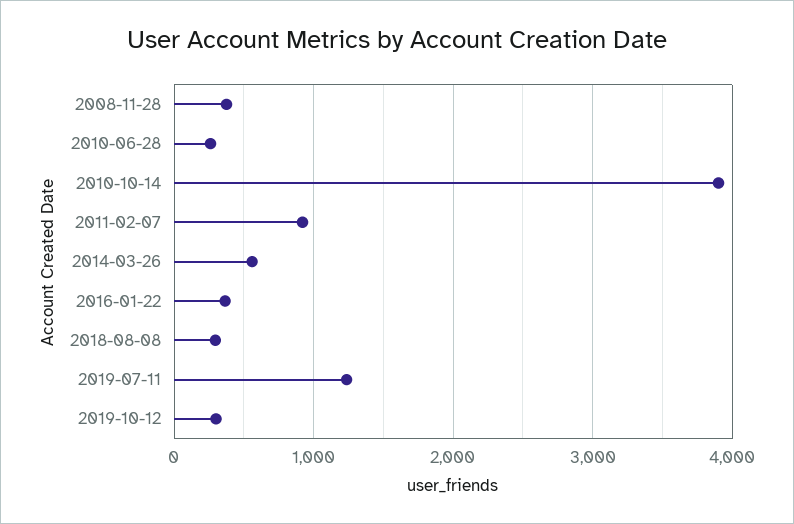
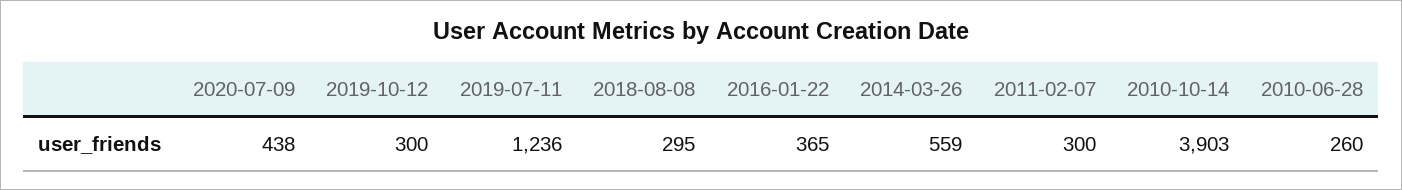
2008-11-28: 400 -> none
2011-02-07: 900 -> 300
2020-07-09: none -> 438

